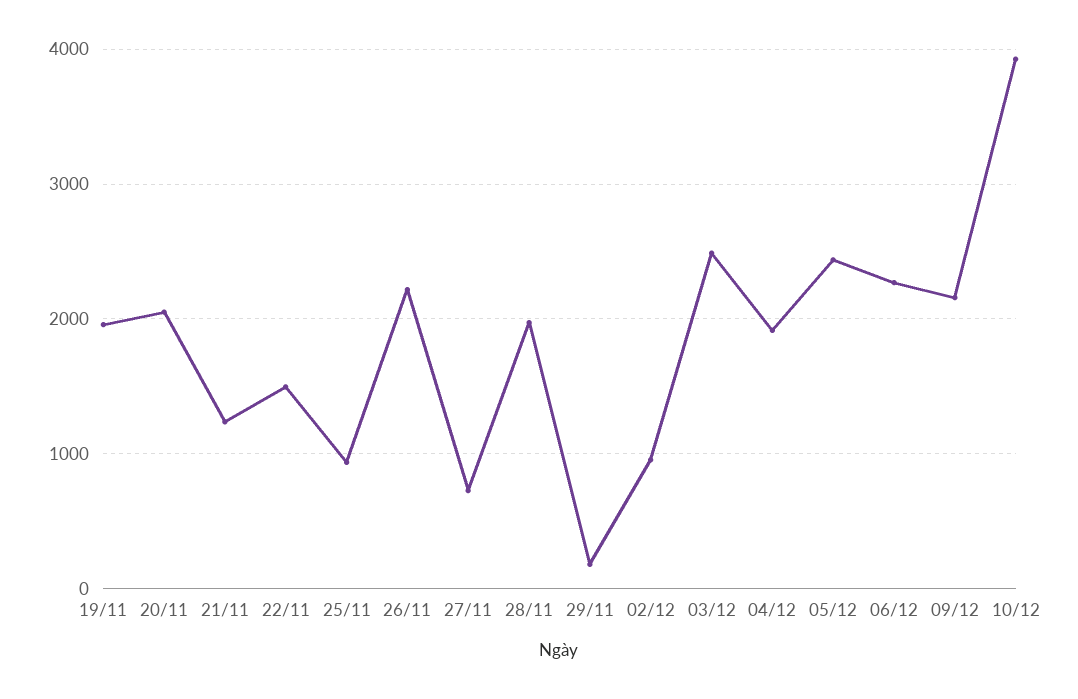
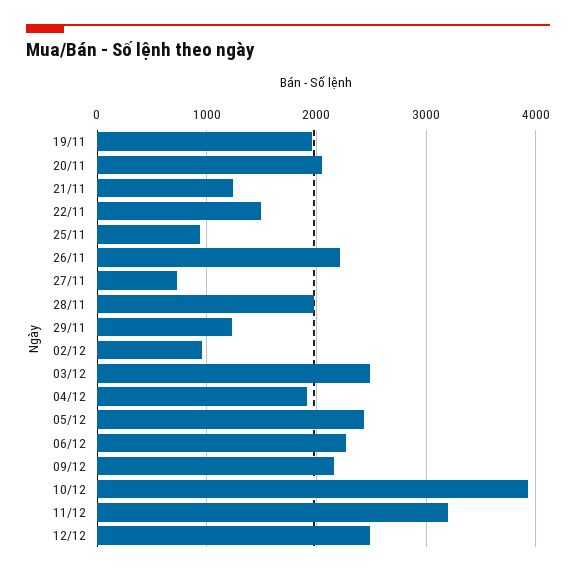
29/11: 200 -> 1200
11/12: none -> 3200
12/12: none -> 2500

